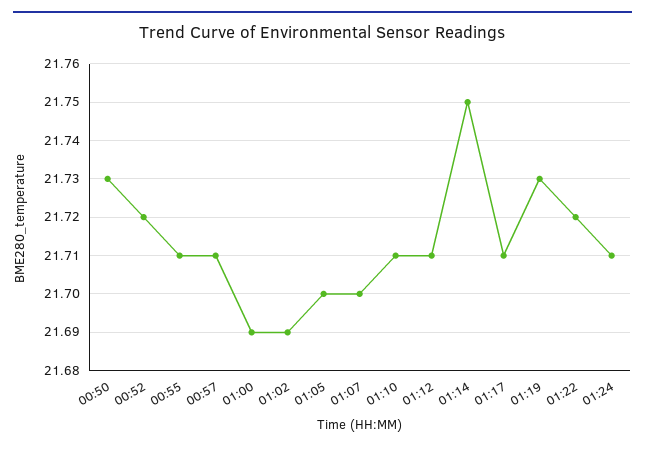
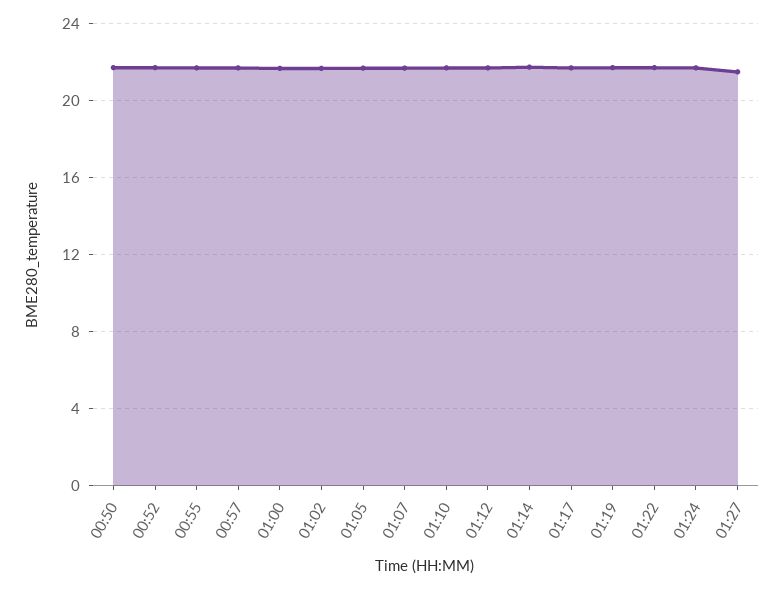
01:27: none -> 21.5

